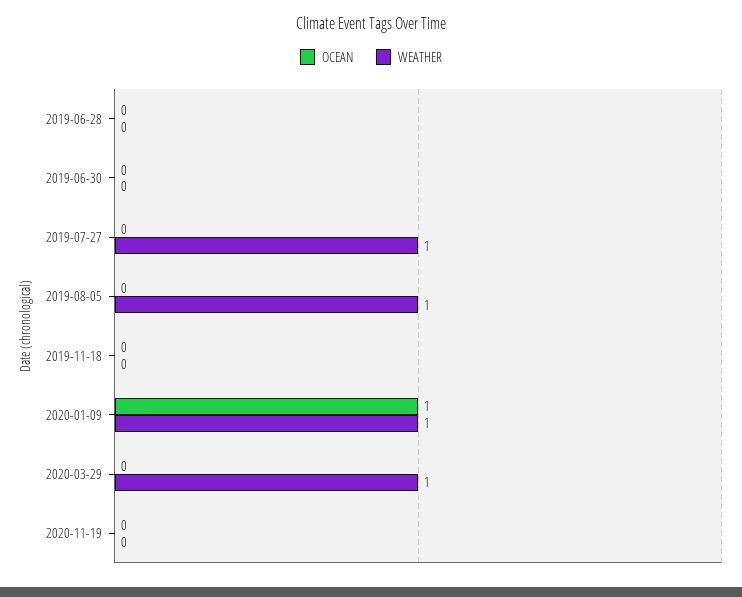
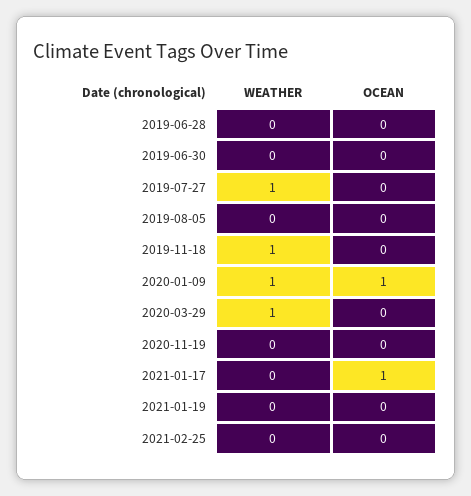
WEATHER, 2019-08-05: 1 -> 0
WEATHER, 2019-11-18: 0 -> 1
WEATHER, 2021-01-17: none -> 0
OCEAN, 2021-01-17: none -> 1
WEATHER, 2021-01-19: none -> 0
OCEAN, 2021-01-19: none -> 0
WEATHER, 2021-02-25: none -> 0
OCEAN, 2021-02-25: none -> 0

